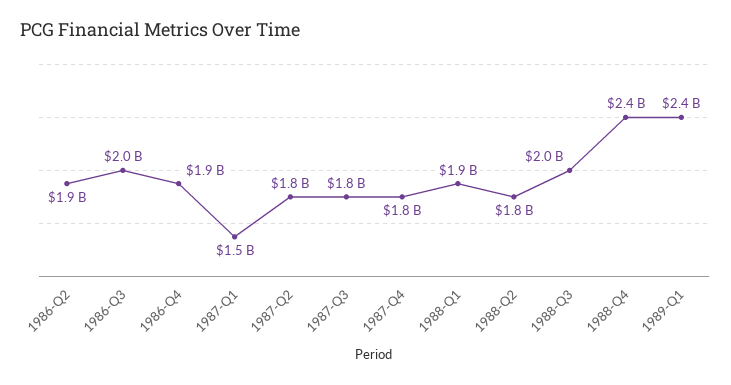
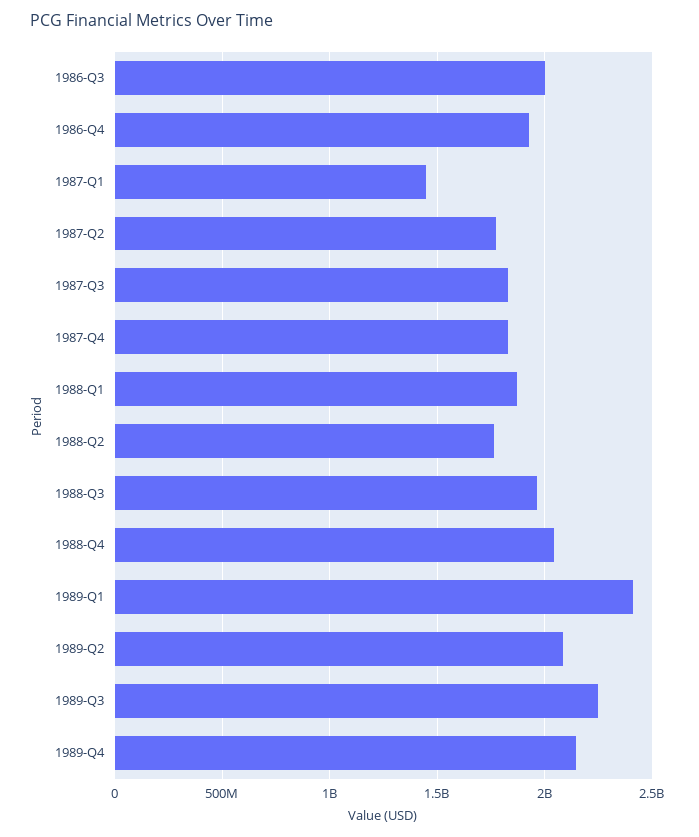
1986-Q2: 1900000000 -> none
1988-Q4: 2400000000 -> 2050000000
1989-Q2: none -> 2100000000
1989-Q3: none -> 2250000000
1989-Q4: none -> 2150000000

